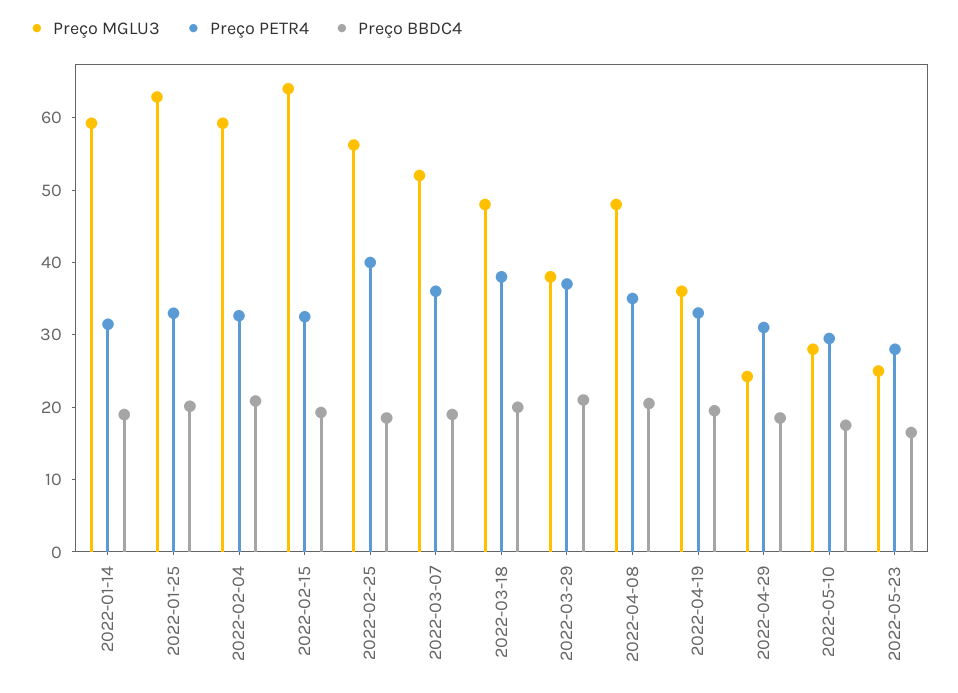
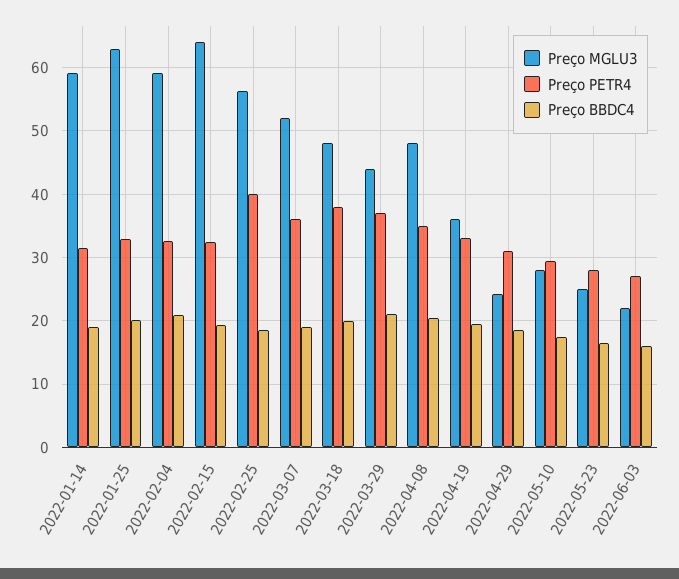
Preço MGLU3, 2022-03-29: 38 -> 44
Preço MGLU3, 2022-06-03: none -> 22
Preço PETR4, 2022-06-03: none -> 27
Preço BBDC4, 2022-06-03: none -> 16

